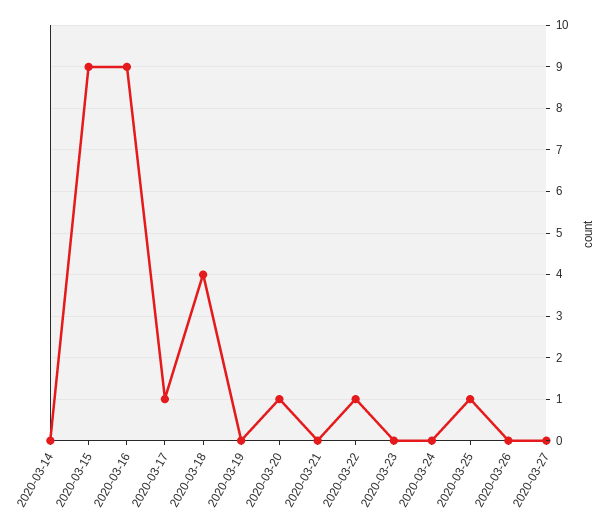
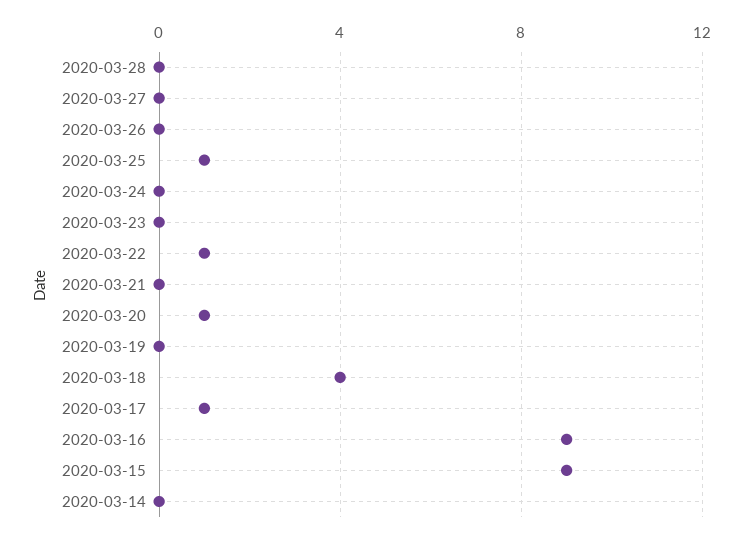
2020-03-28: none -> 0

